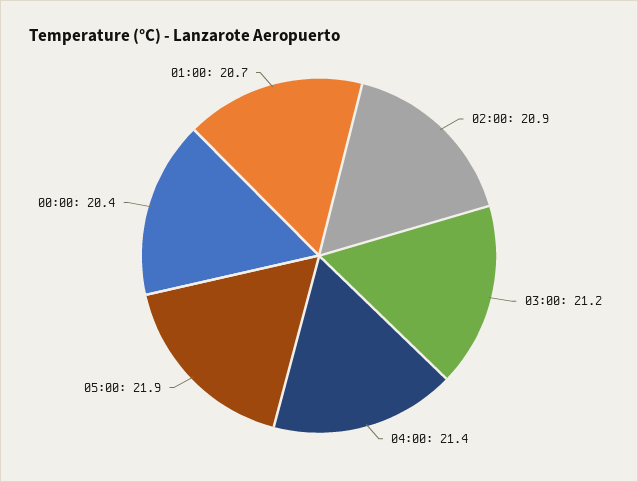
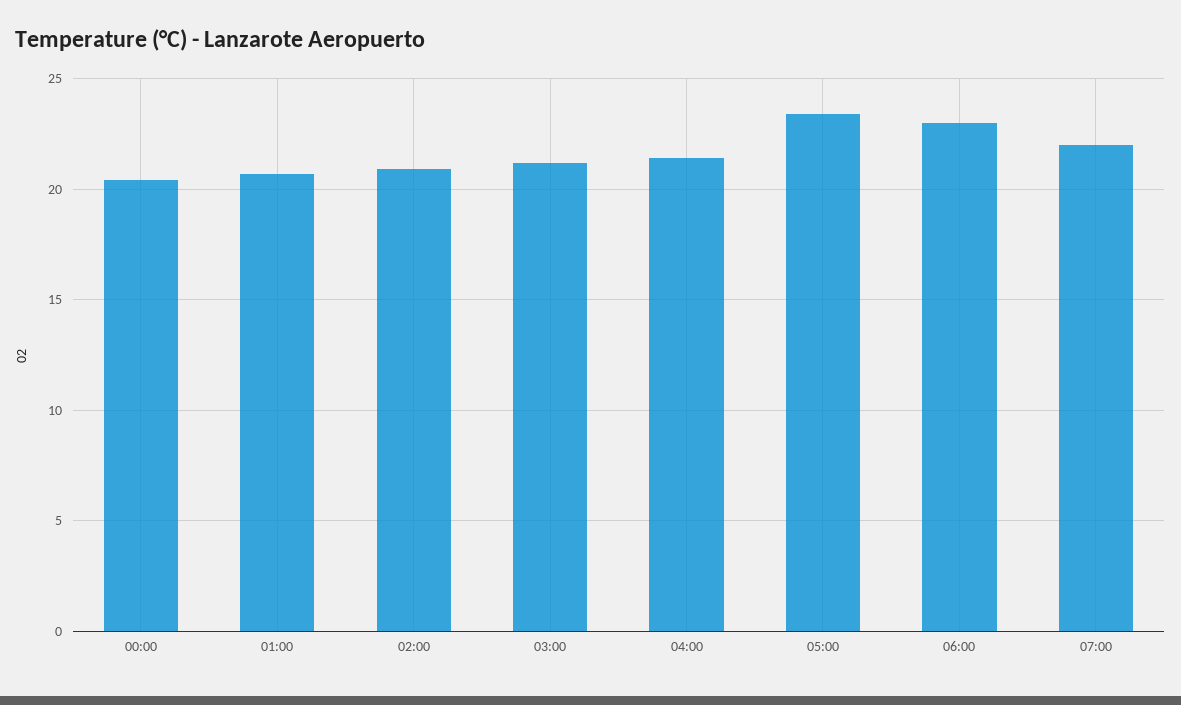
05:00: 21.9 -> 23.5
06:00: none -> 23
07:00: none -> 22

